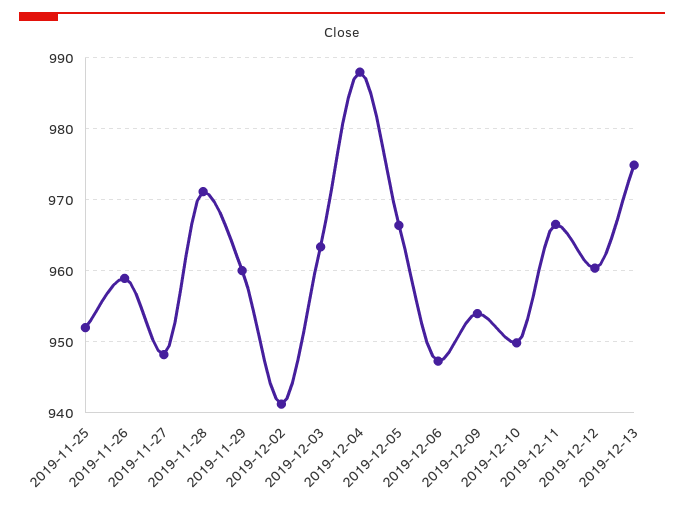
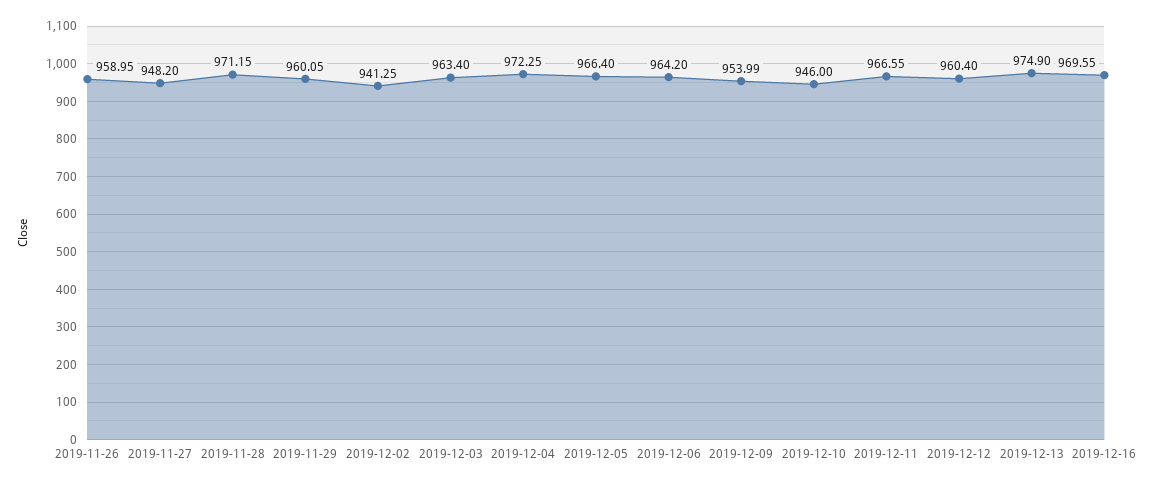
2019-11-25: 952 -> none
2019-12-04: 988 -> 972.25
2019-12-06: 947 -> 964.2
2019-12-10: 950 -> 946
2019-12-16: none -> 969.55

